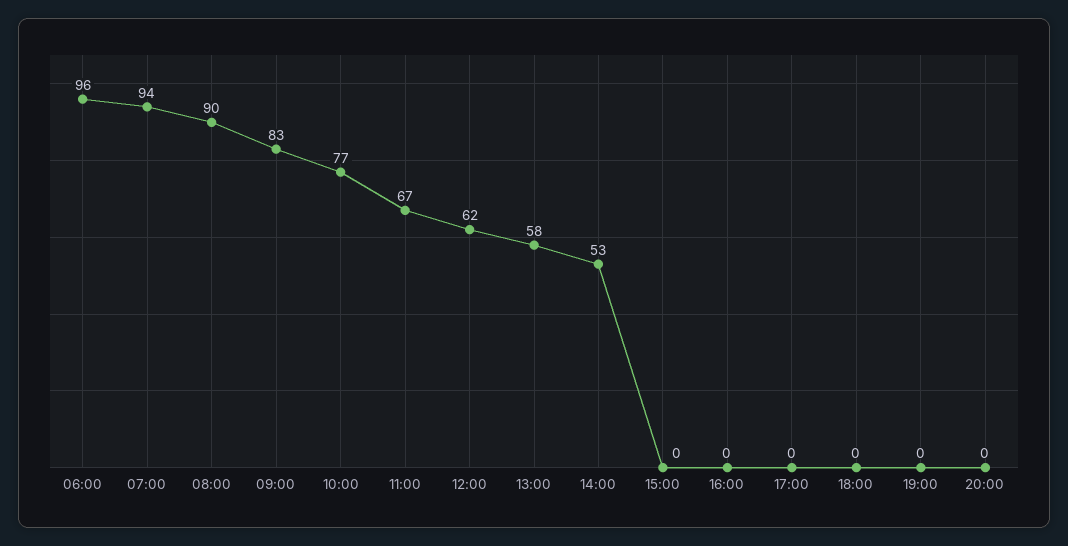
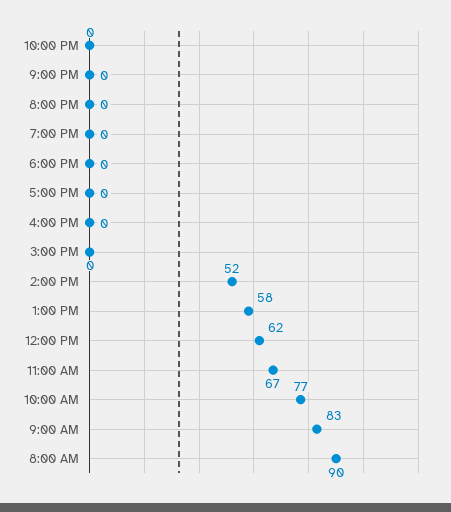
06:00: 96 -> none
07:00: 94 -> none
14:00: 53 -> 52
10:00 PM: none -> 0
9:00 PM: none -> 0

